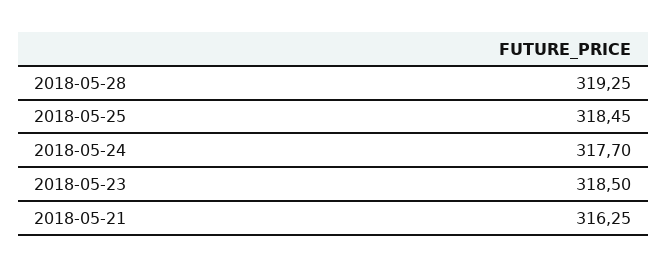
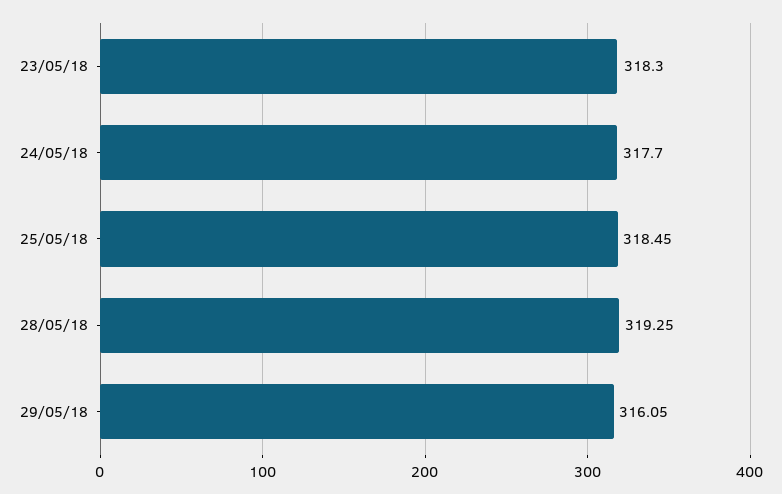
2018-05-23: 318.5 -> 318.3
2018-05-21: 316.25 -> none
29/05/18: none -> 316.05

